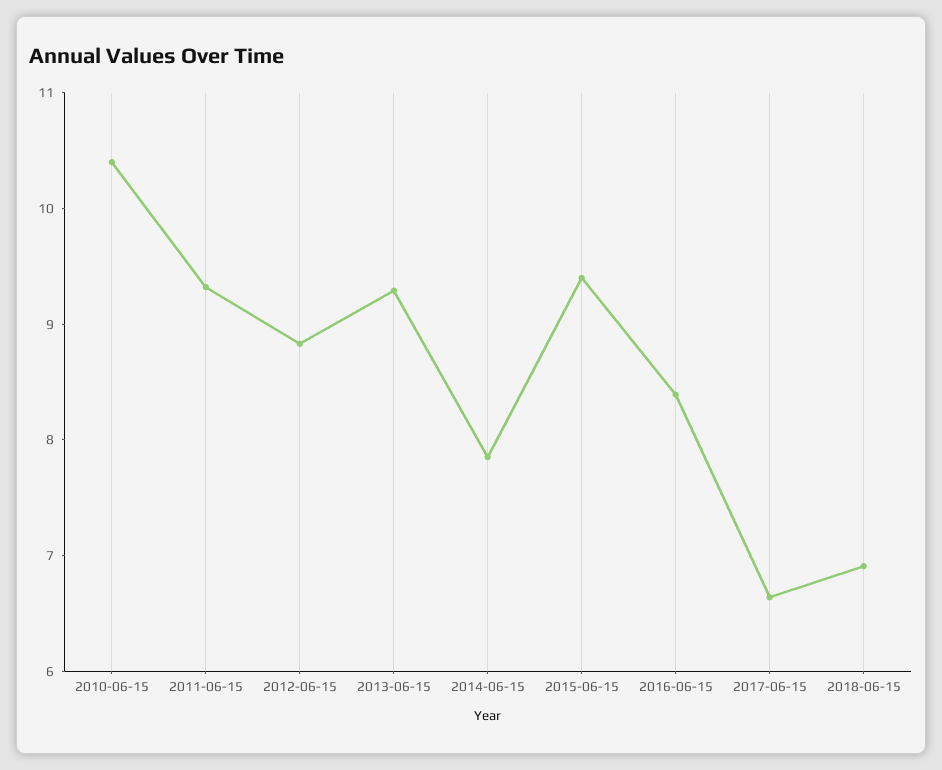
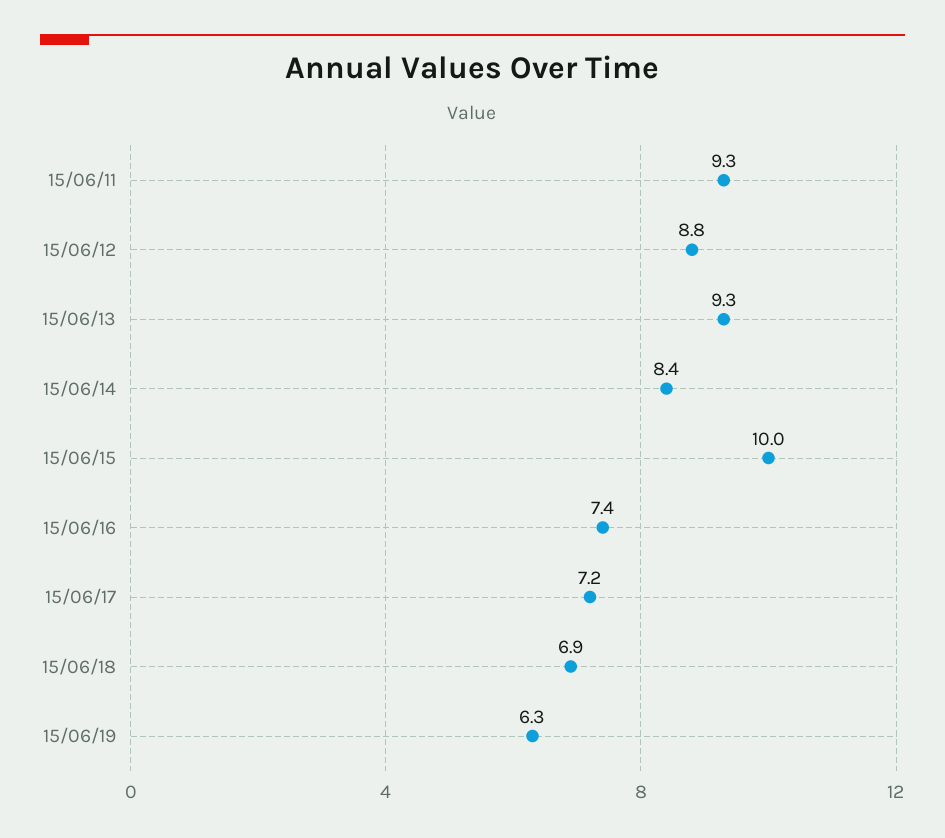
2010-06-15: 10.4 -> none
2014-06-15: 7.8 -> 8.4
2015-06-15: 9.4 -> 10
2016-06-15: 8.4 -> 7.4
2017-06-15: 6.6 -> 7.2
15/06/19: none -> 6.3

